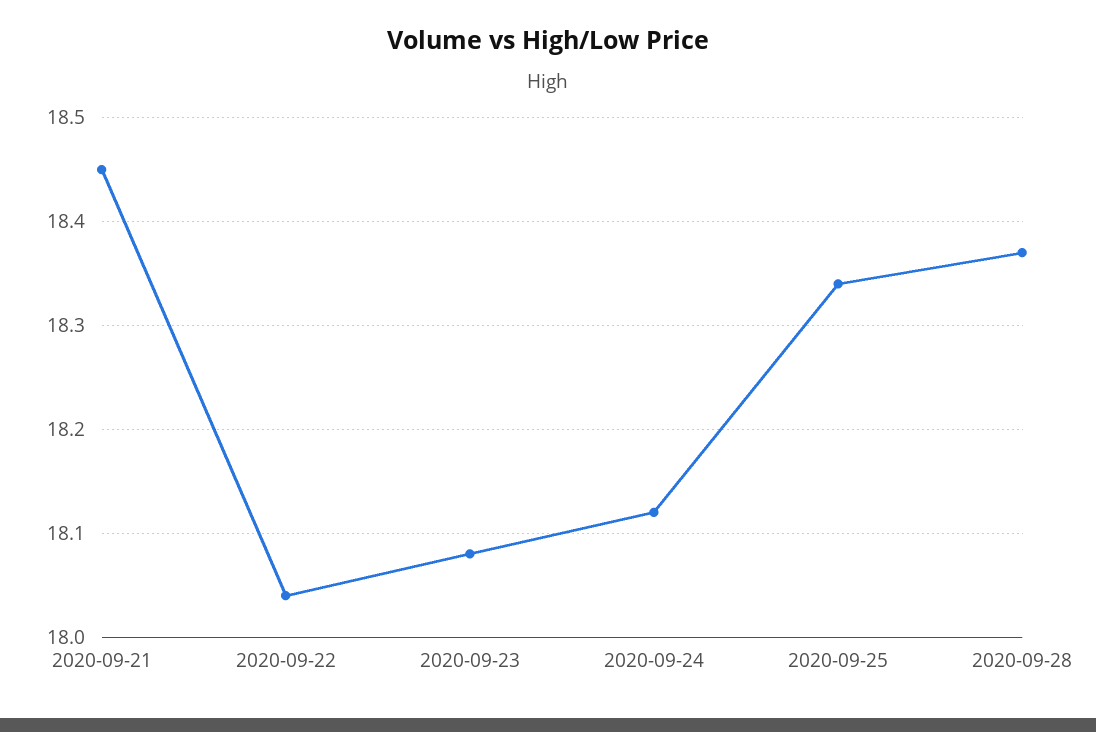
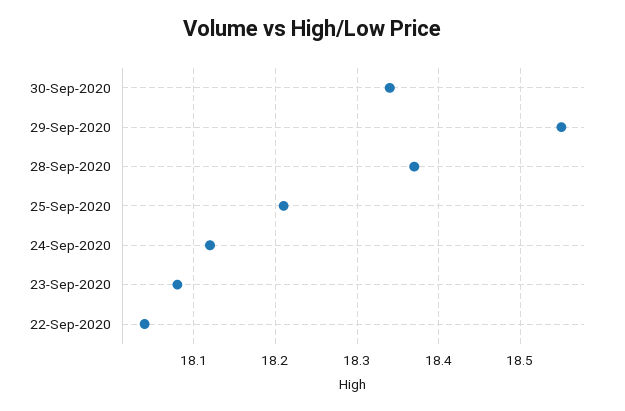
2020-09-21: 18.45 -> none
2020-09-25: 18.34 -> 18.21
30-Sep-2020: none -> 18.34
29-Sep-2020: none -> 18.55

